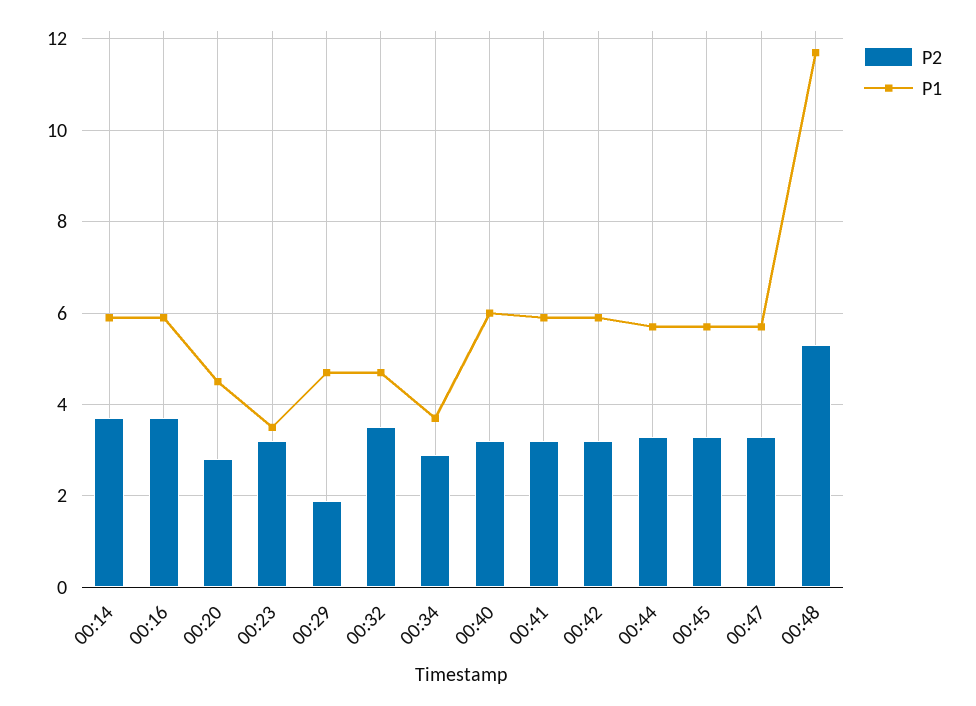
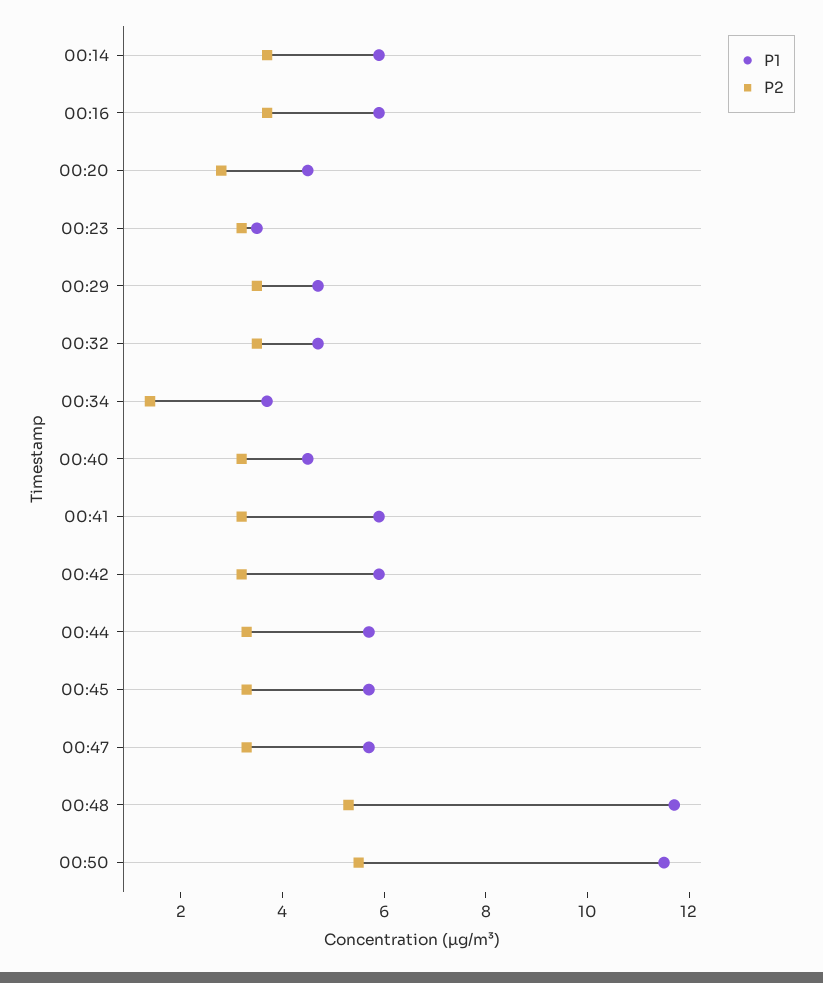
P2, 00:29: 2 -> 3.5
P2, 00:34: 3 -> 1.5
P1, 00:40: 6 -> 4.5
P1, 00:50: none -> 11.5
P2, 00:50: none -> 5.5

